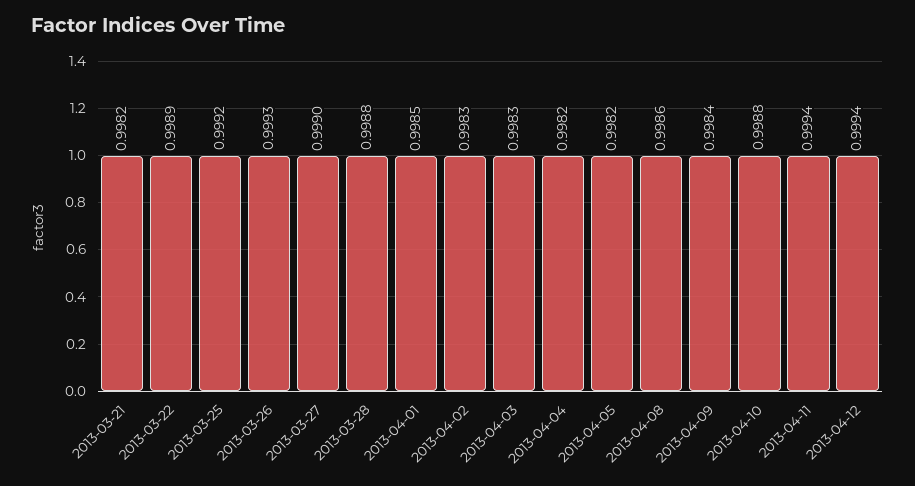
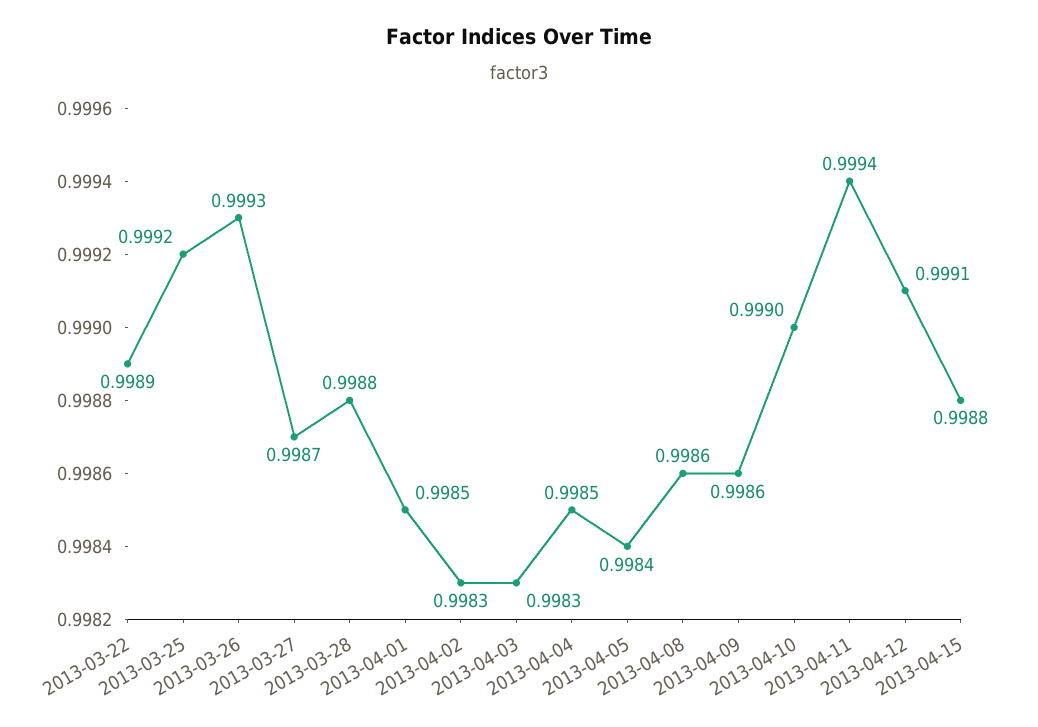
2013-03-21: 0.9982 -> none
2013-03-27: 0.999 -> 0.9987
2013-04-04: 0.9982 -> 0.9985
2013-04-05: 0.9982 -> 0.9984
2013-04-09: 0.9984 -> 0.9986
2013-04-10: 0.9988 -> 0.999
2013-04-12: 0.9994 -> 0.9991
2013-04-15: none -> 0.9988

